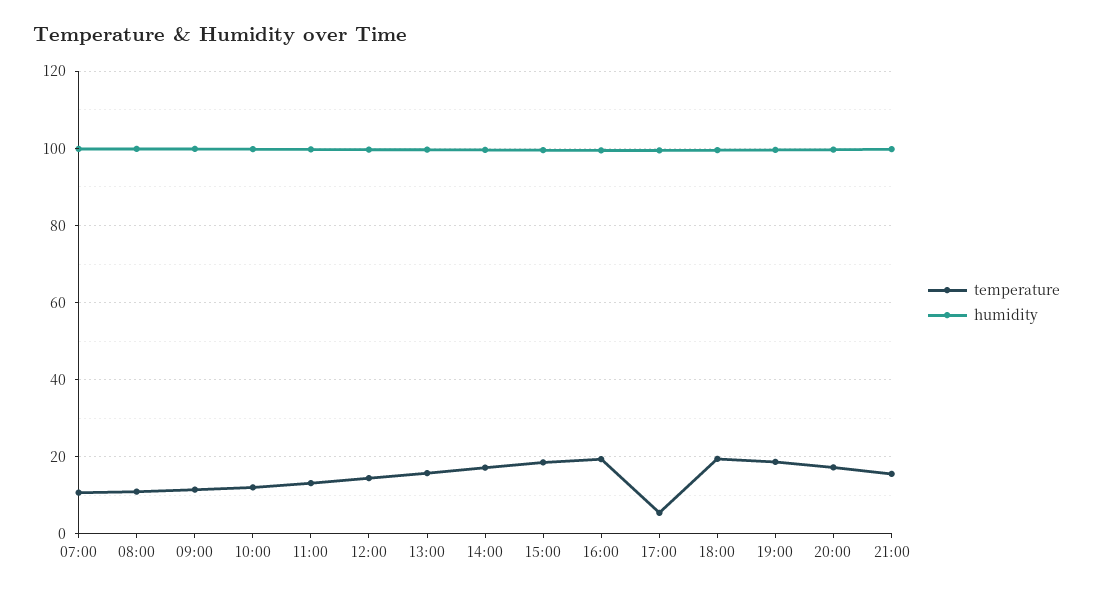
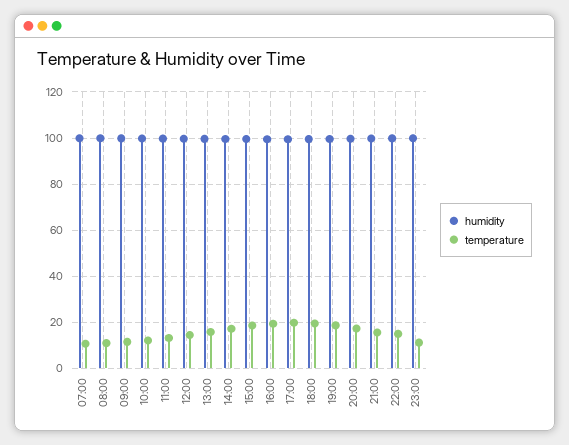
temperature, 17:00: 6 -> 20
humidity, 22:00: none -> 100
temperature, 22:00: none -> 15
humidity, 23:00: none -> 100
temperature, 23:00: none -> 10

